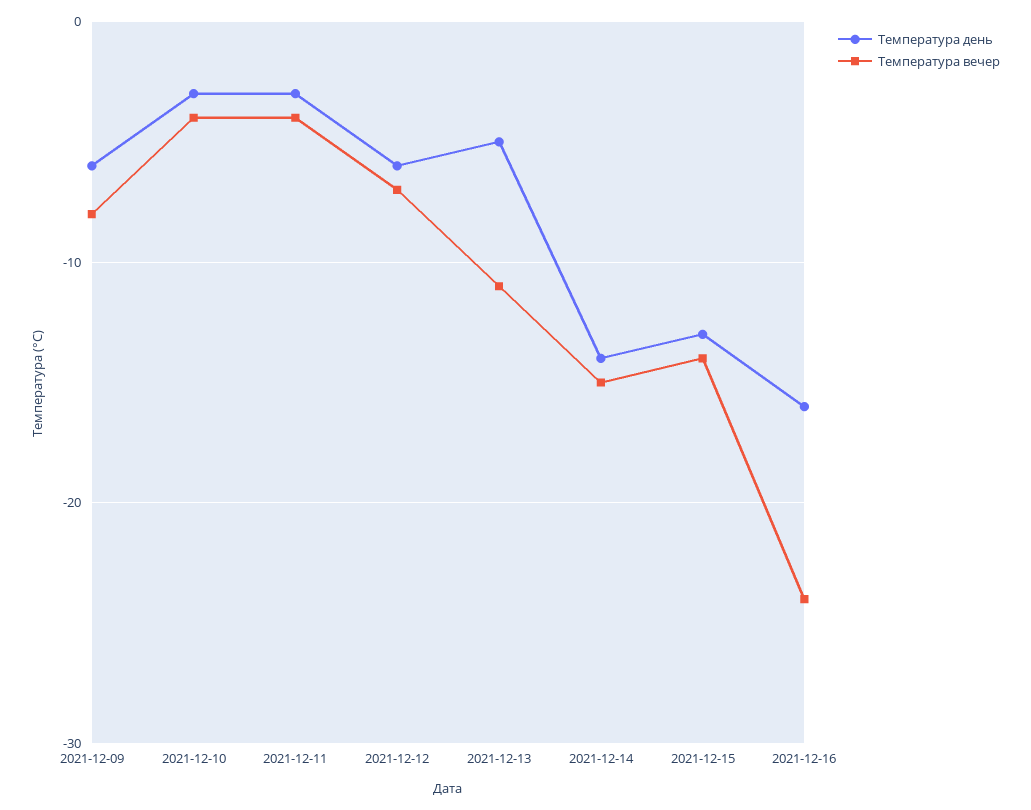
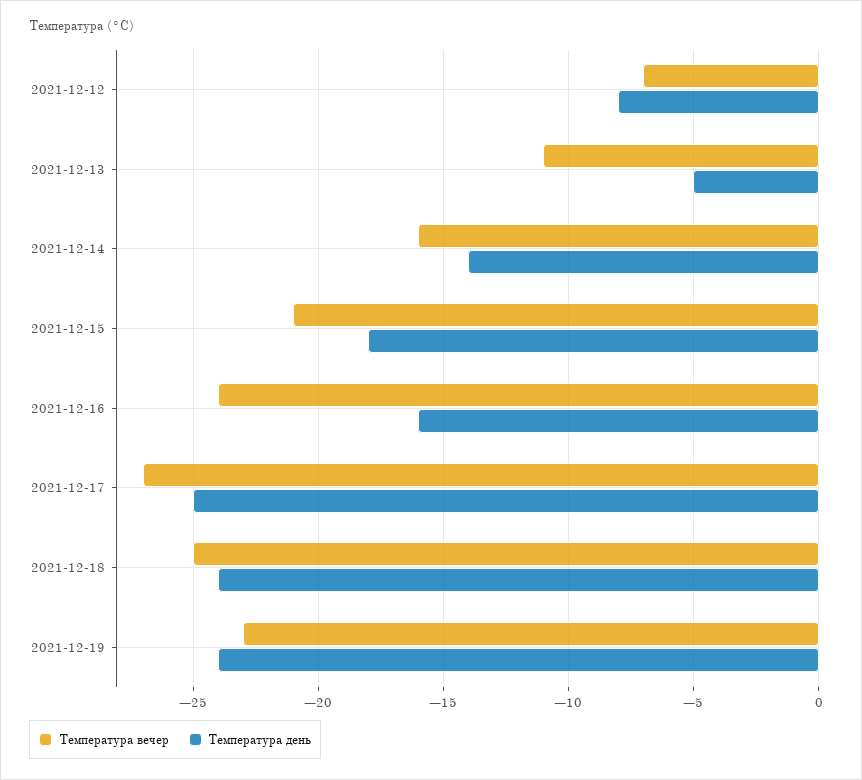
Температура день, 2021-12-09: -6 -> none
Температура вечер, 2021-12-09: -8 -> none
Температура день, 2021-12-10: -3 -> none
Температура вечер, 2021-12-10: -4 -> none
Температура день, 2021-12-11: -3 -> none
Температура вечер, 2021-12-11: -4 -> none
Температура день, 2021-12-12: -6 -> -8
Температура вечер, 2021-12-14: -15 -> -16
Температура день, 2021-12-15: -13 -> -18
Температура вечер, 2021-12-15: -14 -> -21
Температура вечер, 2021-12-17: none -> -27
Температура день, 2021-12-17: none -> -25
Температура вечер, 2021-12-18: none -> -25
Температура день, 2021-12-18: none -> -24
Температура вечер, 2021-12-19: none -> -23
Температура день, 2021-12-19: none -> -24

